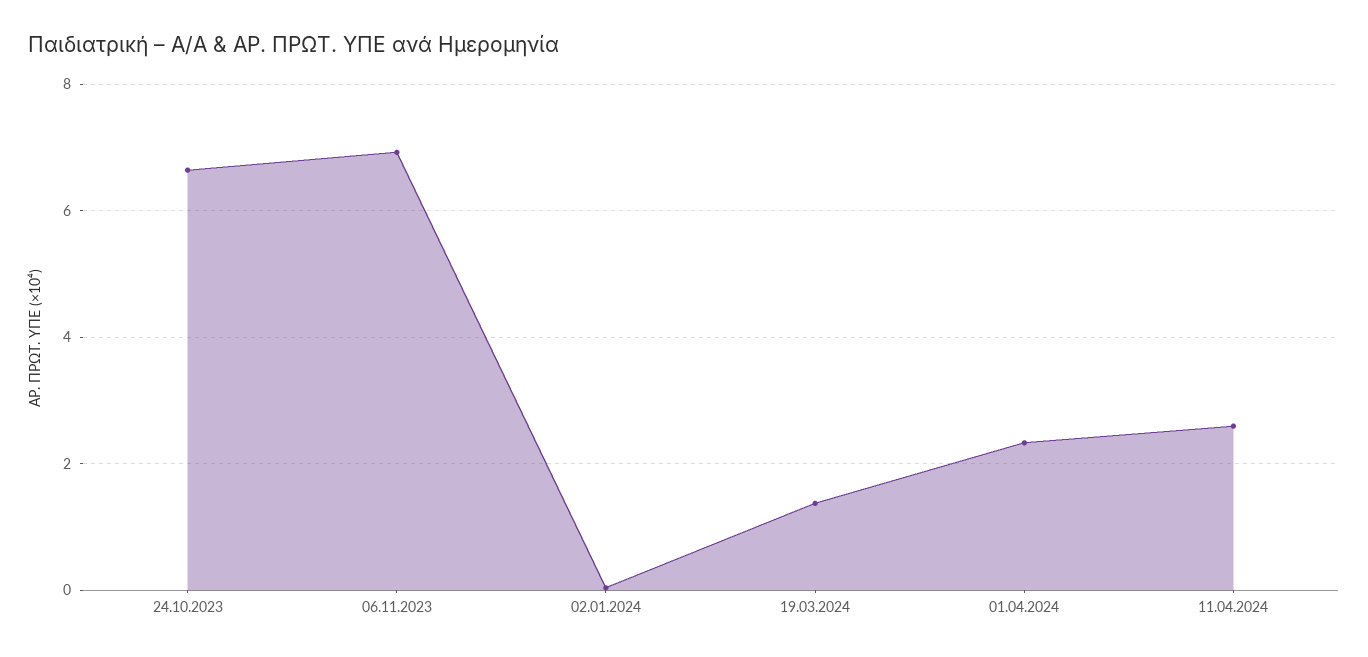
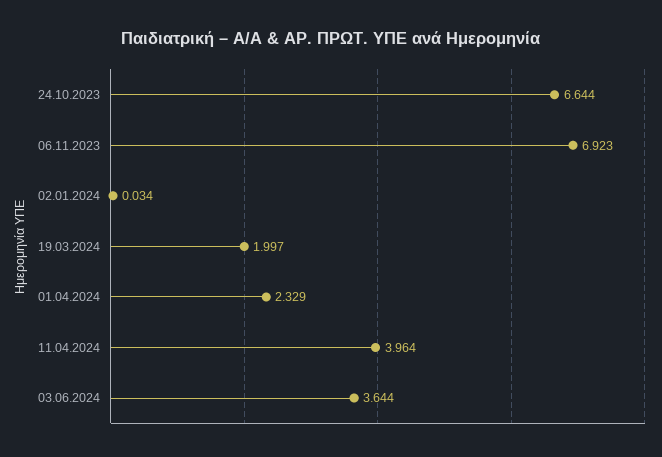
19.03.2024: 1.4 -> 1.997
11.04.2024: 2.6 -> 3.964
03.06.2024: none -> 3.644

